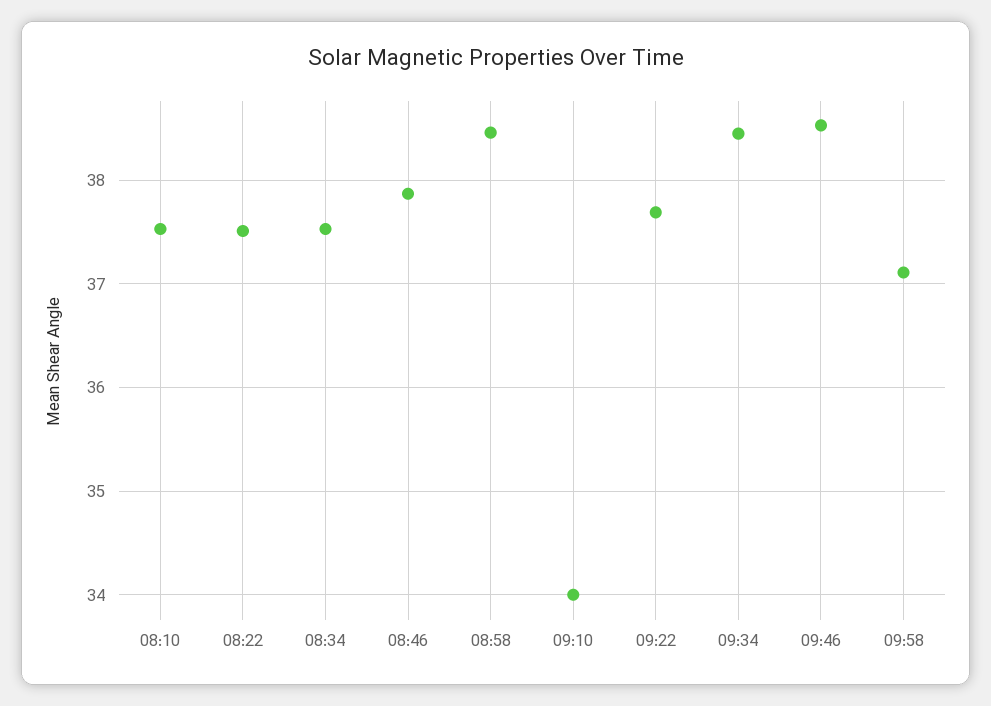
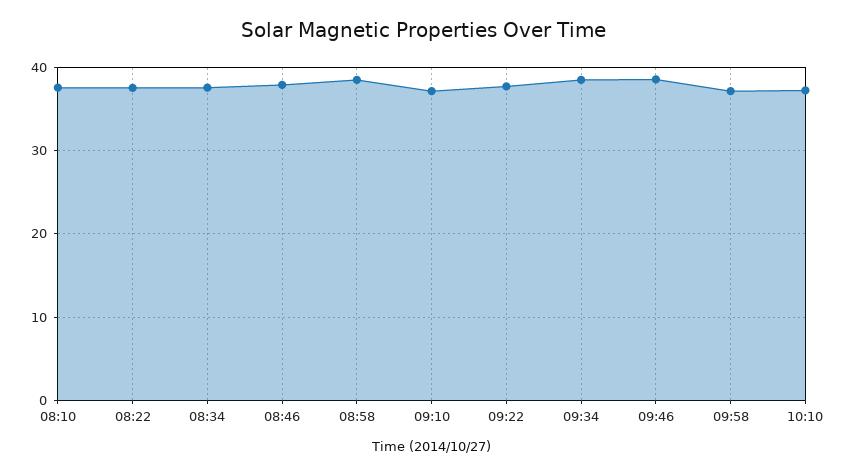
09:10: 34 -> 37
10:10: none -> 37

